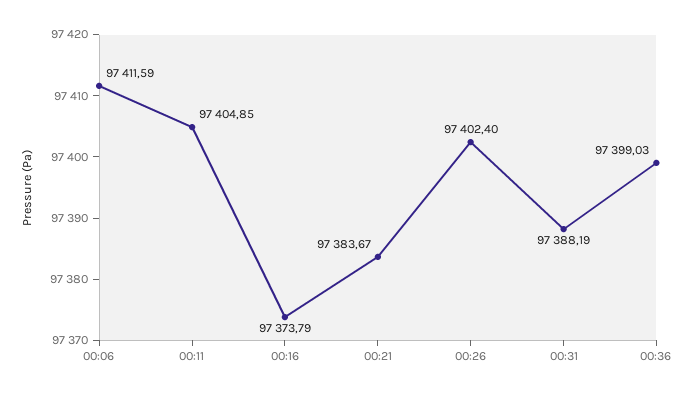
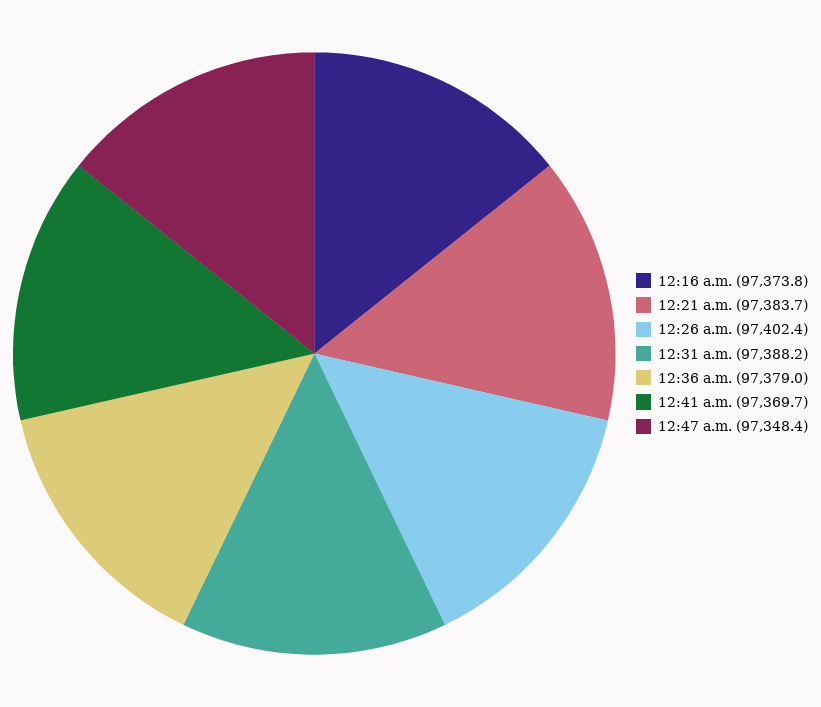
00:06: 97411.59 -> none
00:11: 97404.85 -> none
00:36: 97399.03 -> 97379
12:41 a.m.: none -> 97369.7
12:47 a.m.: none -> 97348.4

